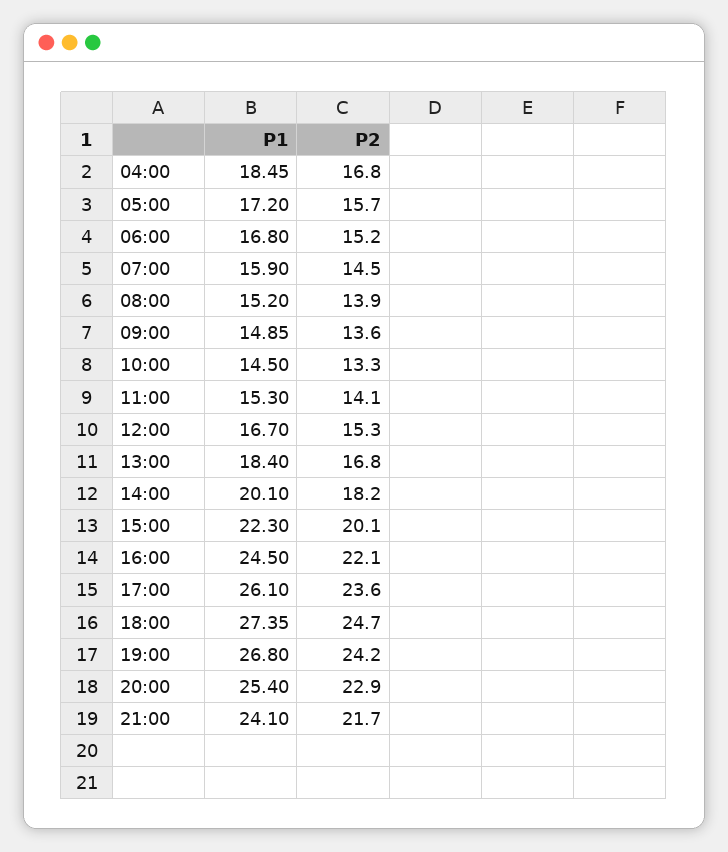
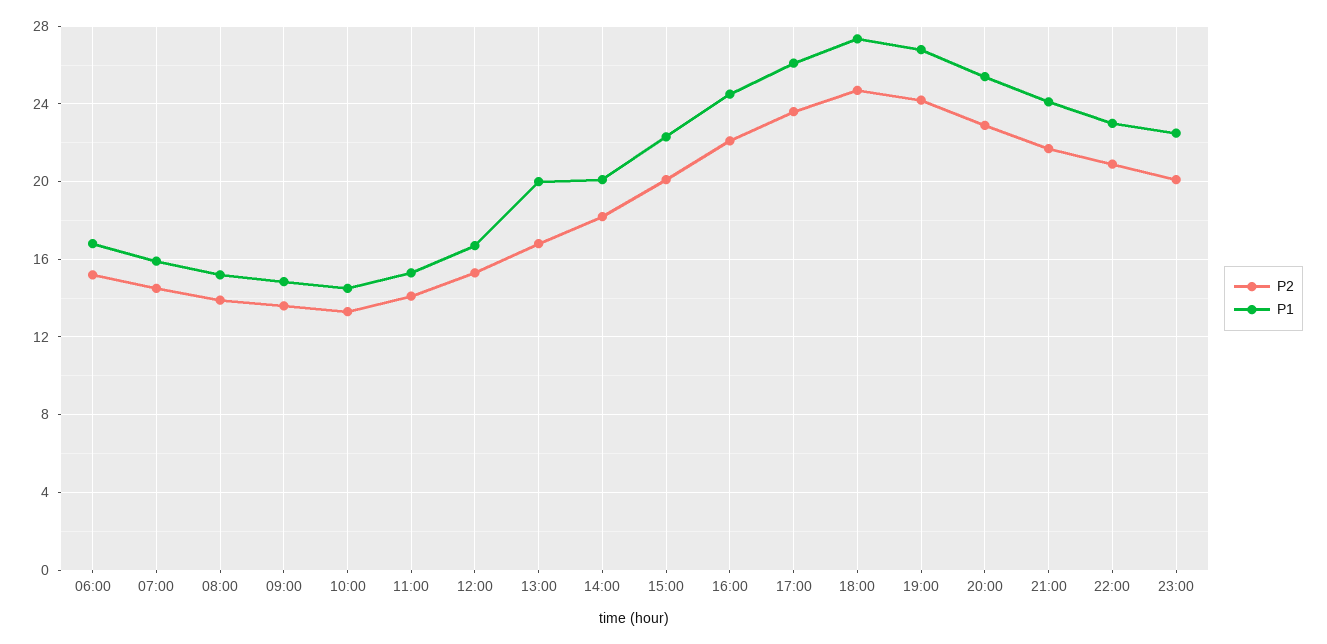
P1, 04:00: 18.45 -> none
P2, 04:00: 16.8 -> none
P1, 05:00: 17.2 -> none
P2, 05:00: 15.7 -> none
P1, 13:00: 18.4 -> 20
P2, 22:00: none -> 21
P1, 22:00: none -> 23
P2, 23:00: none -> 20
P1, 23:00: none -> 22.5

